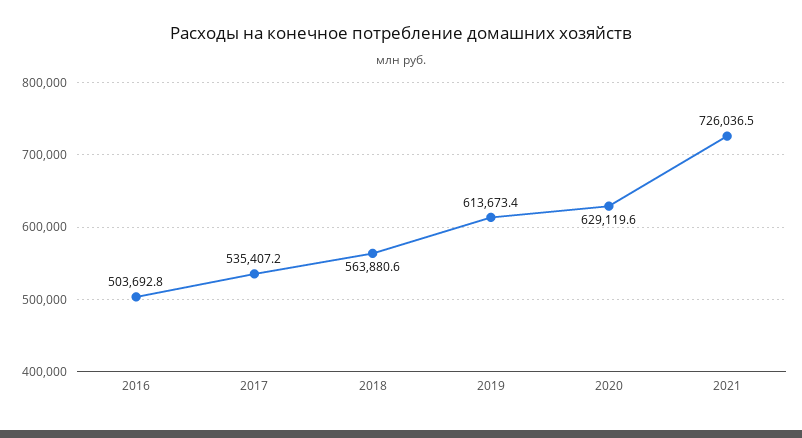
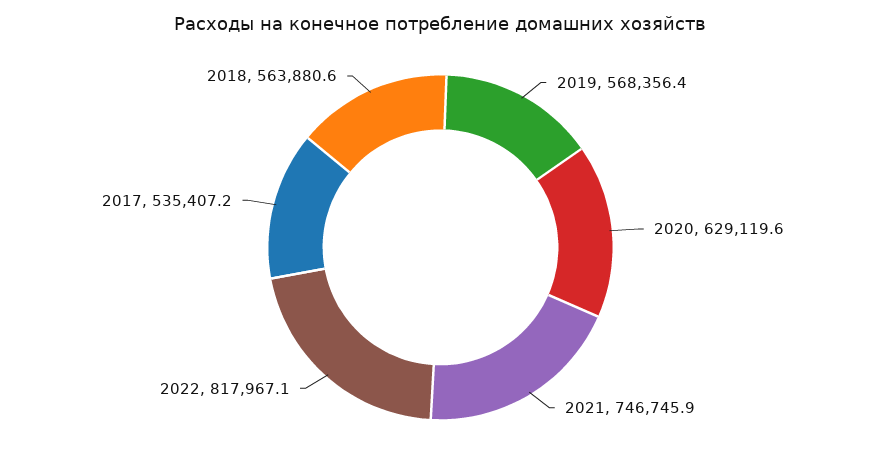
2016: 503692.8 -> none
2019: 613673.4 -> 568356.4
2021: 726036.5 -> 746745.9
2022: none -> 817967.1

